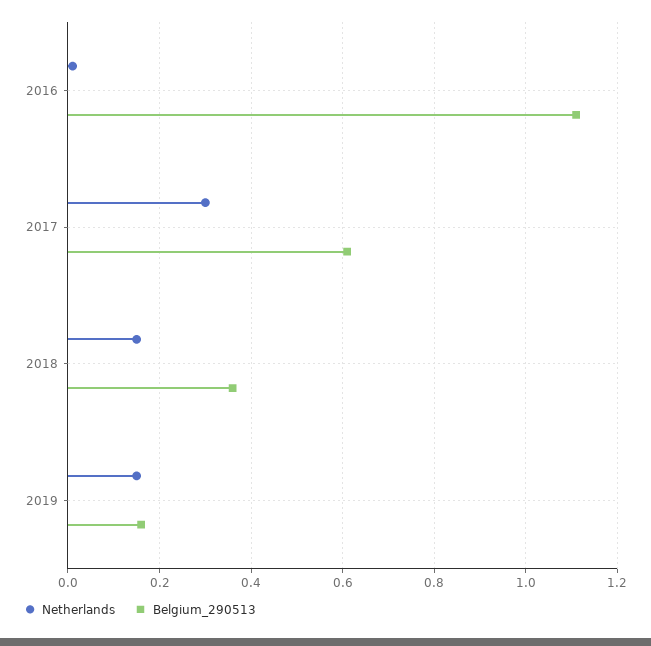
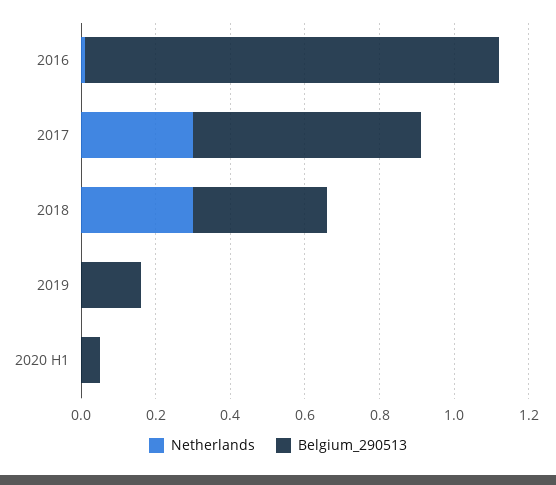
Netherlands, 2018: 0.15 -> 0.3
Netherlands, 2019: 0.15 -> 0
Netherlands, 2020 H1: none -> 0
Belgium_290513, 2020 H1: none -> 0.05

